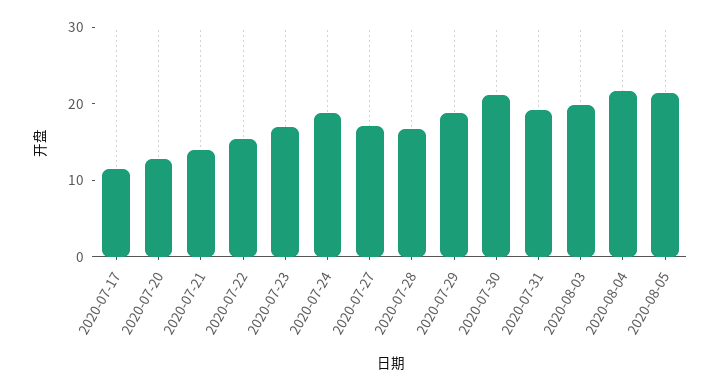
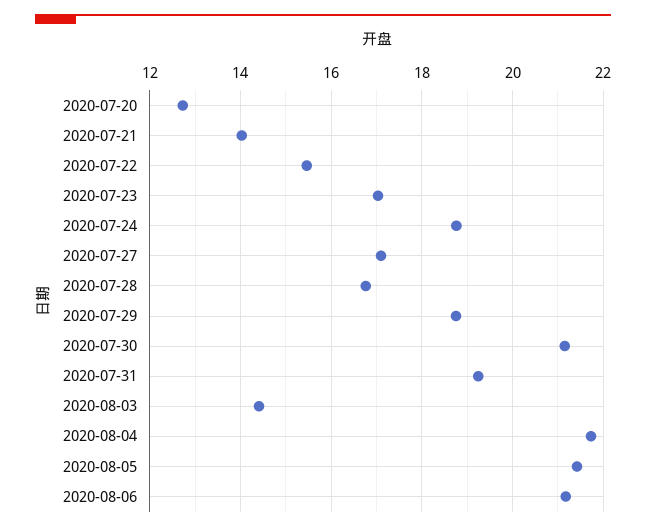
2020-07-17: 12 -> none
2020-08-03: 20 -> 14.4
2020-08-06: none -> 21.2

